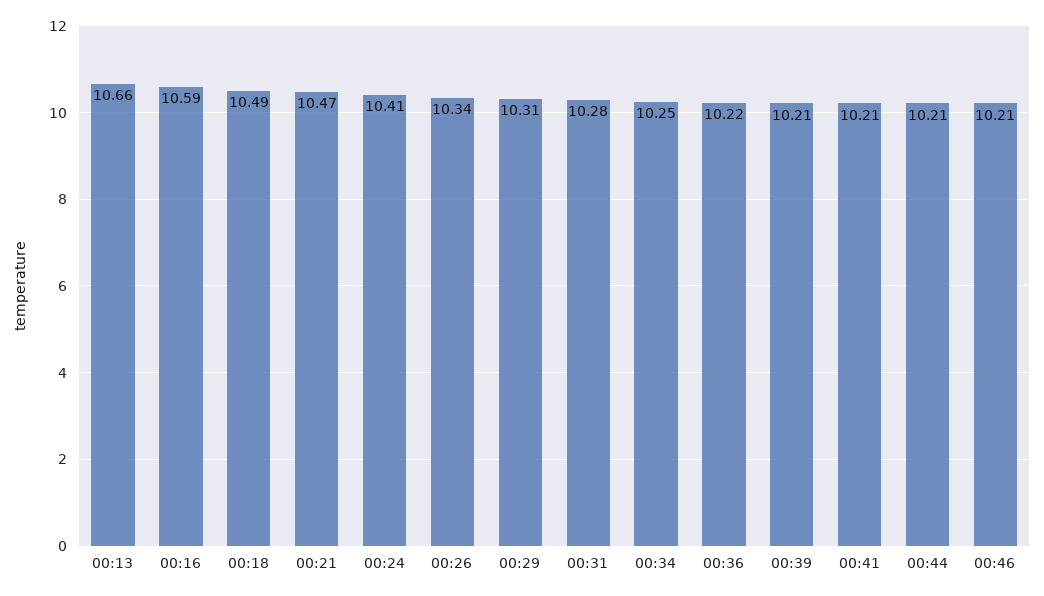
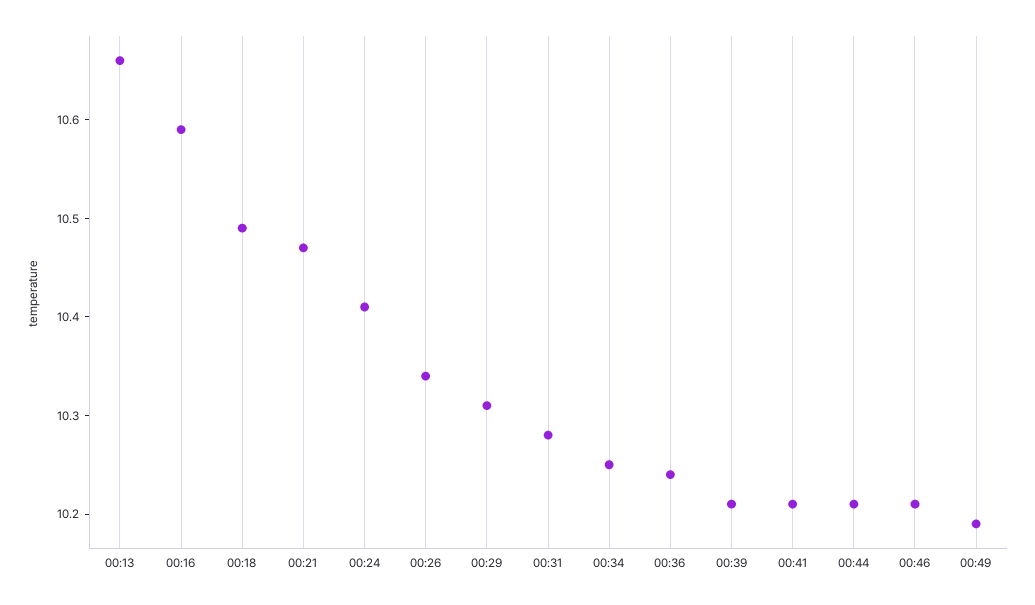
00:36: 10.22 -> 10.24
00:49: none -> 10.19

